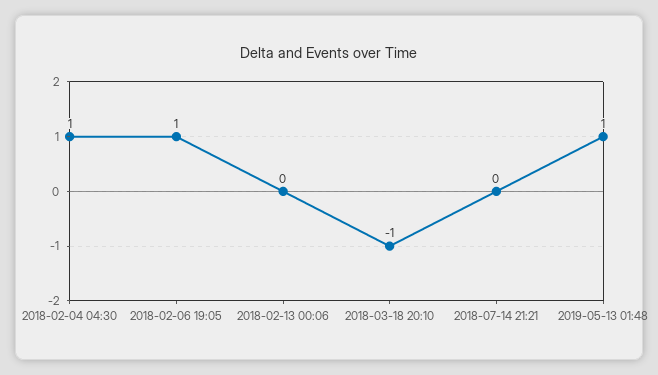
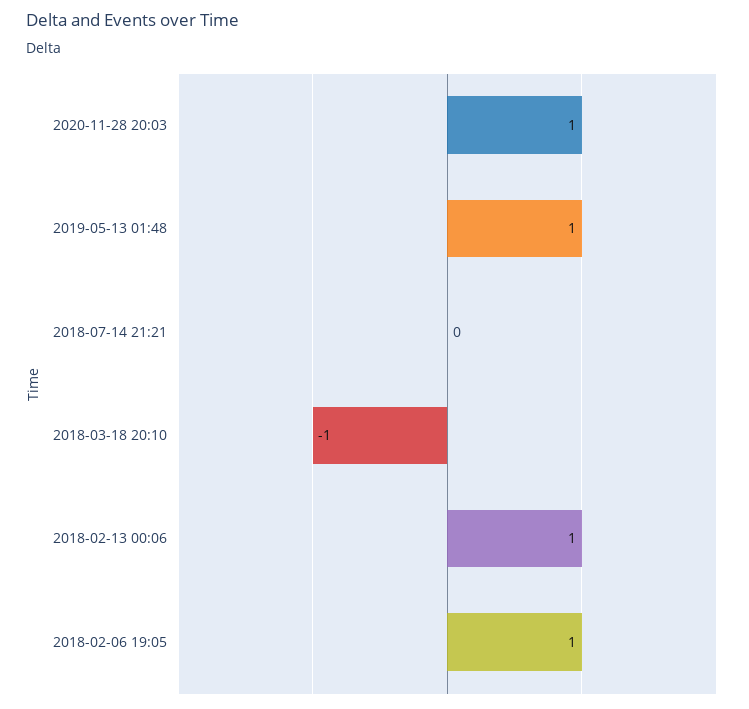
2018-02-04 04:30: 1 -> none
2018-02-13 00:06: 0 -> 1
2020-11-28 20:03: none -> 1

